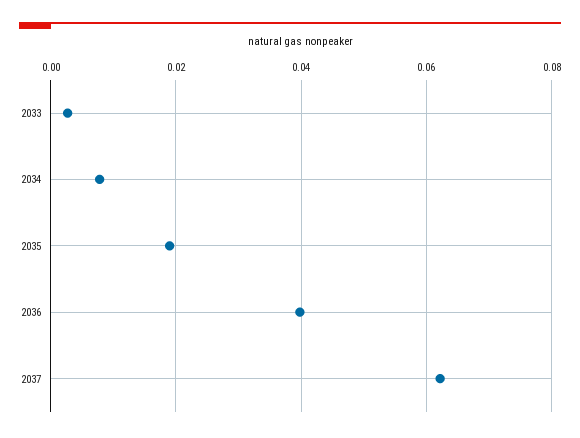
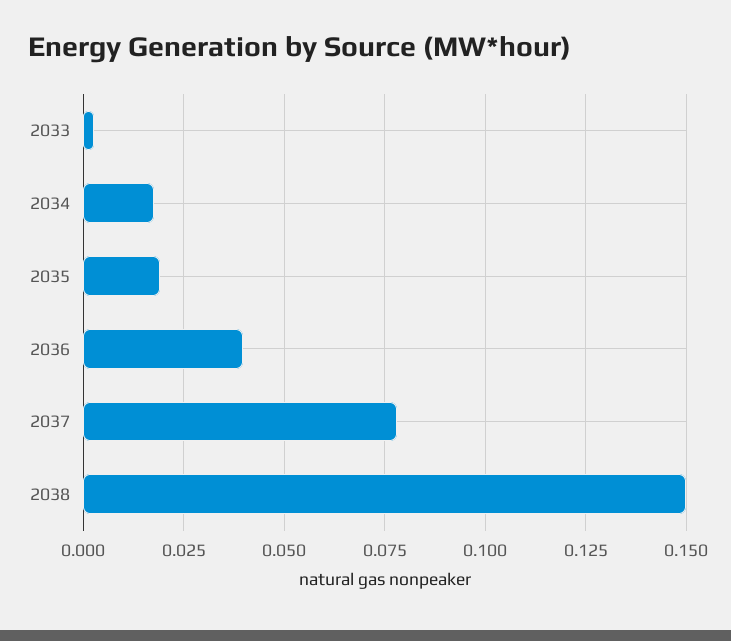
2034: 0.008 -> 0.0175
2037: 0.062 -> 0.0775
2038: none -> 0.15

